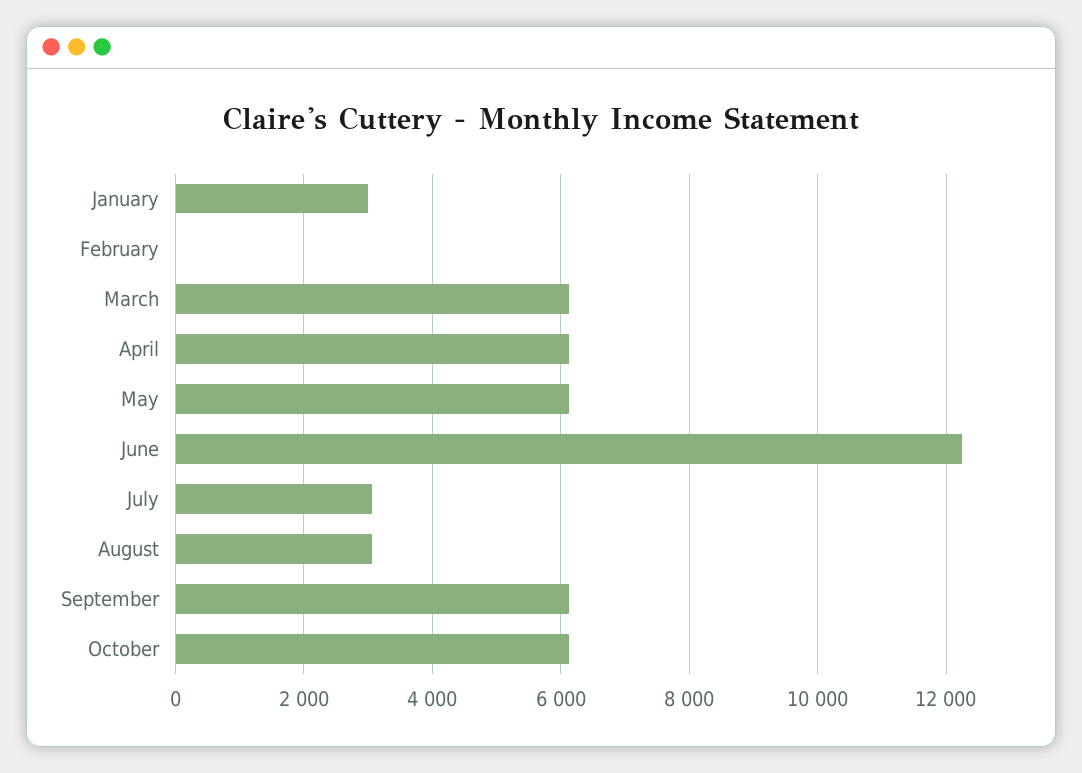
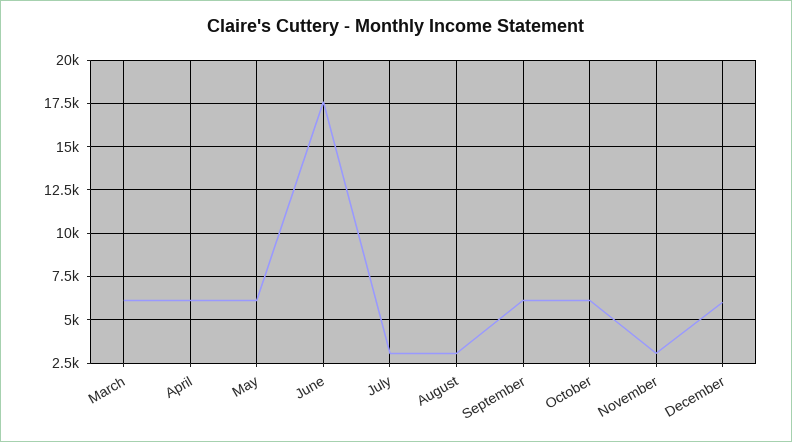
January: 3000 -> none
February: 0 -> none
June: 12200 -> 17500
November: none -> 3000
December: none -> 6000

